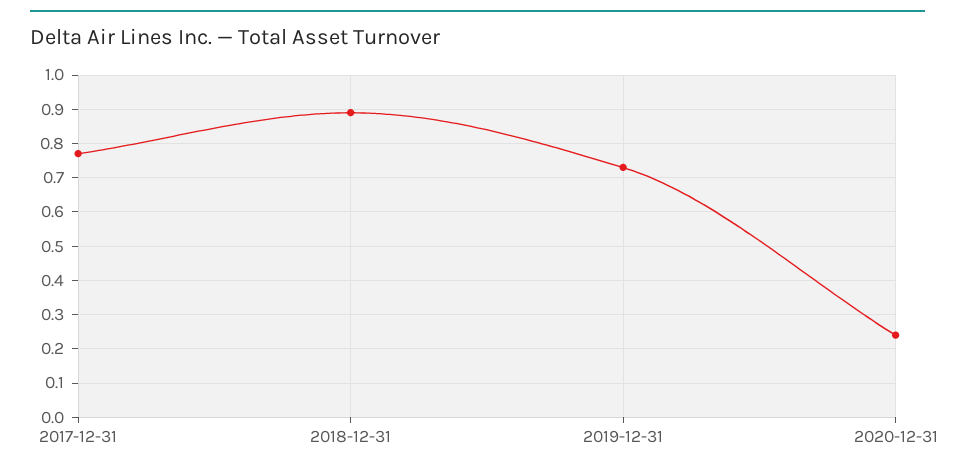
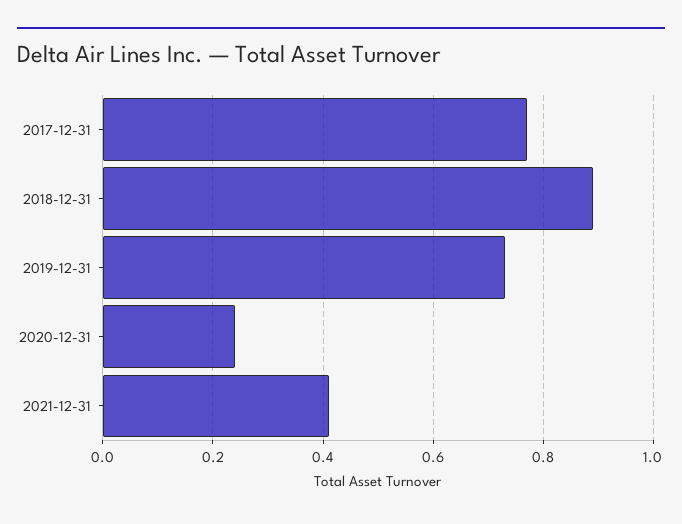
2021-12-31: none -> 0.4

